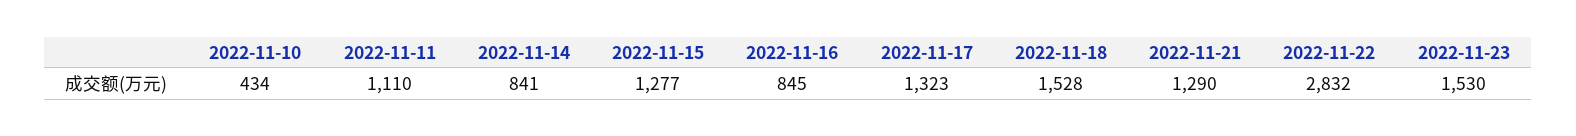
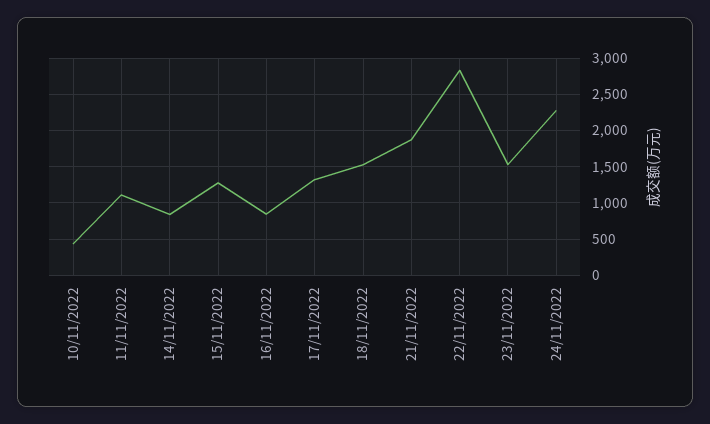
2022-11-21: 1290 -> 1900
24/11/2022: none -> 2300

